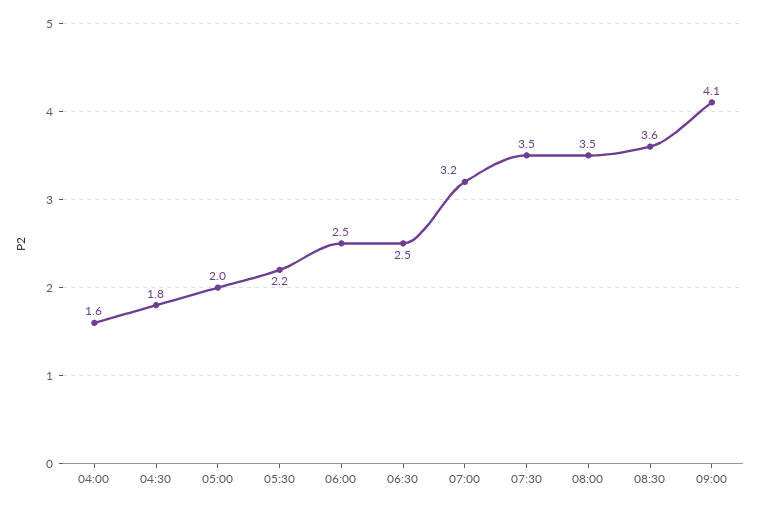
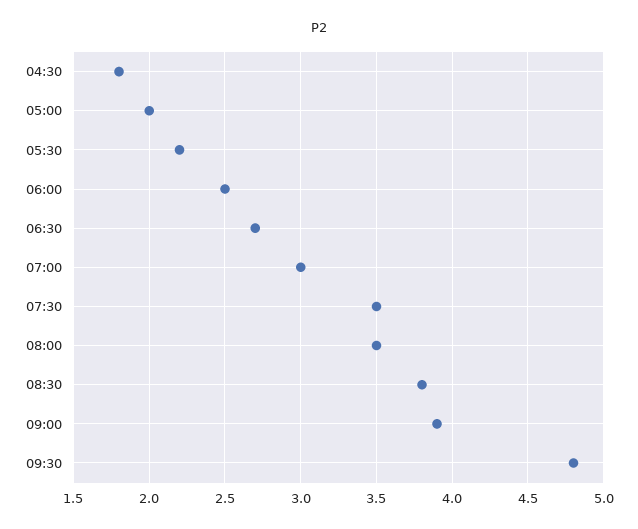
04:00: 1.6 -> none
06:30: 2.5 -> 2.7
07:00: 3.2 -> 3
08:30: 3.6 -> 3.8
09:00: 4.1 -> 3.9
09:30: none -> 4.8

